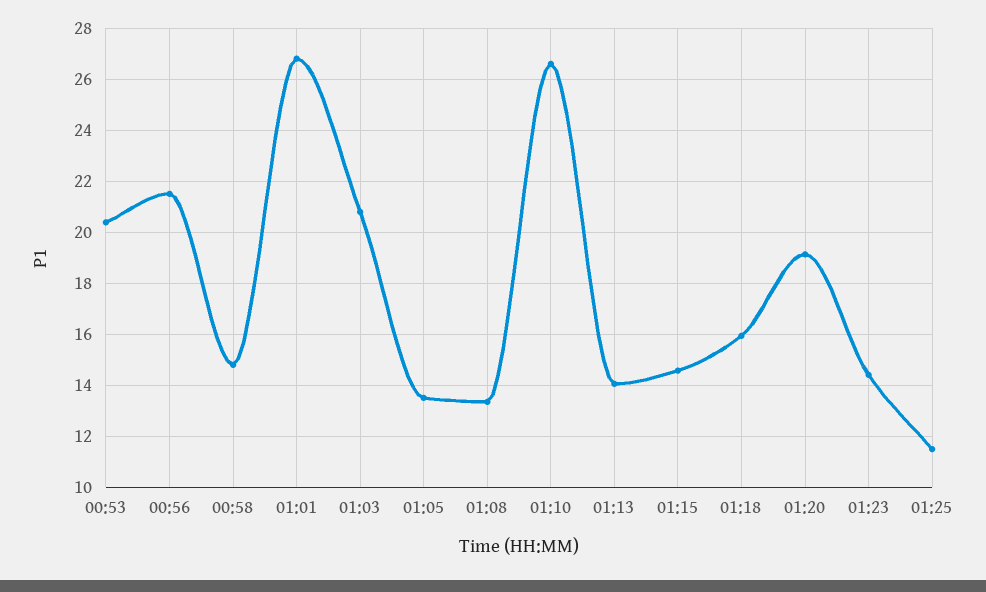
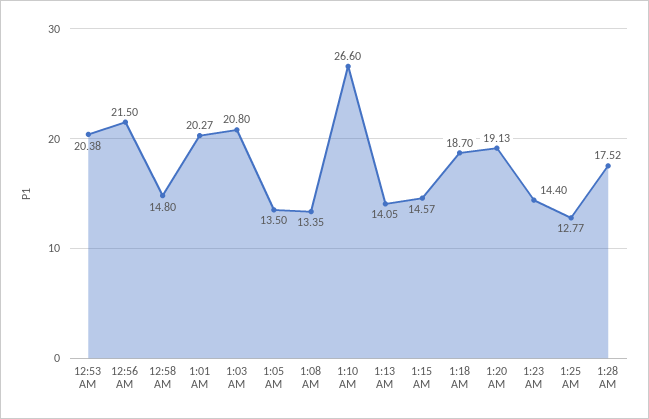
01:01: 26.75 -> 20.27
01:18: 16 -> 18.7
01:25: 11.5 -> 12.77
1:28 AM: none -> 17.52

